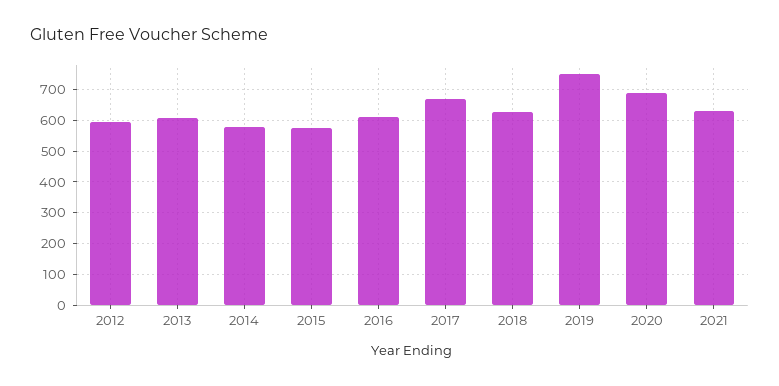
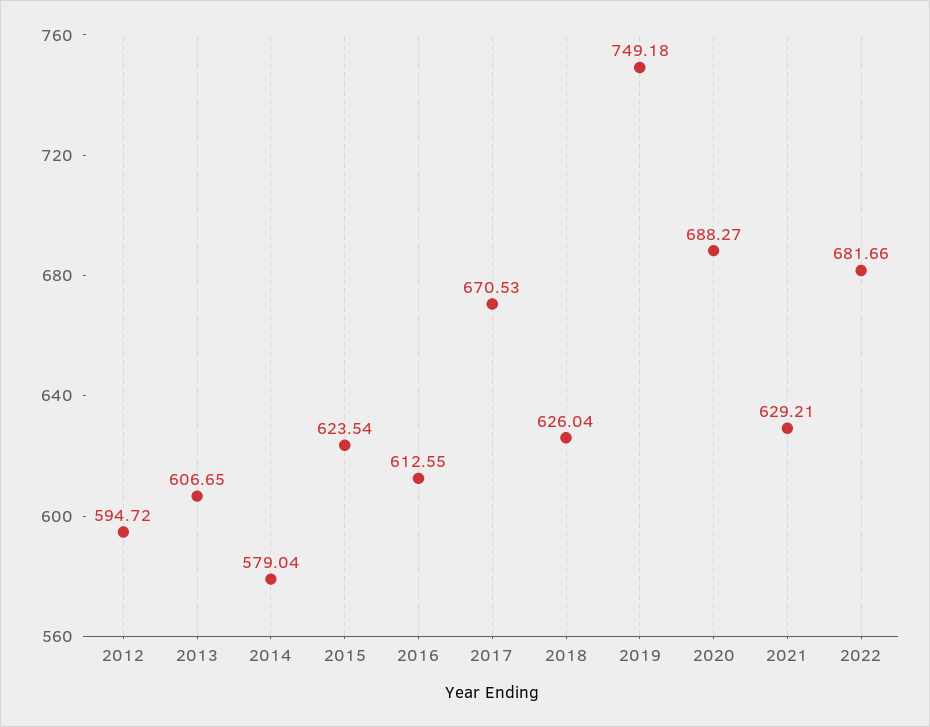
2015: 580 -> 623.54
2022: none -> 681.66

